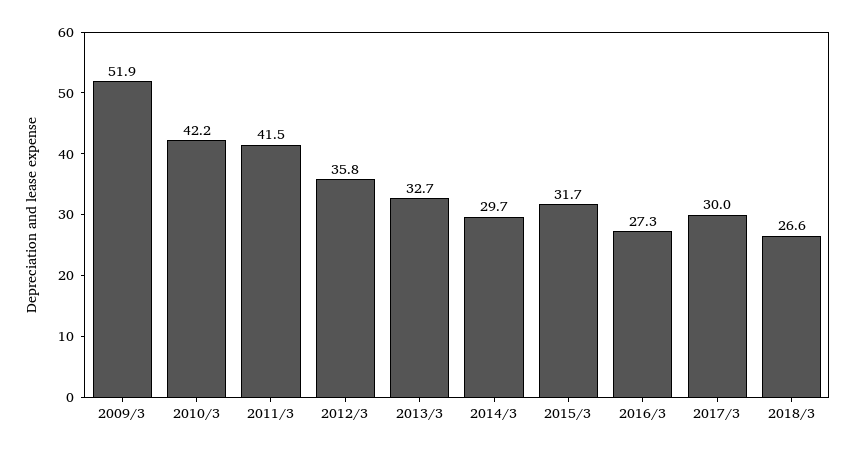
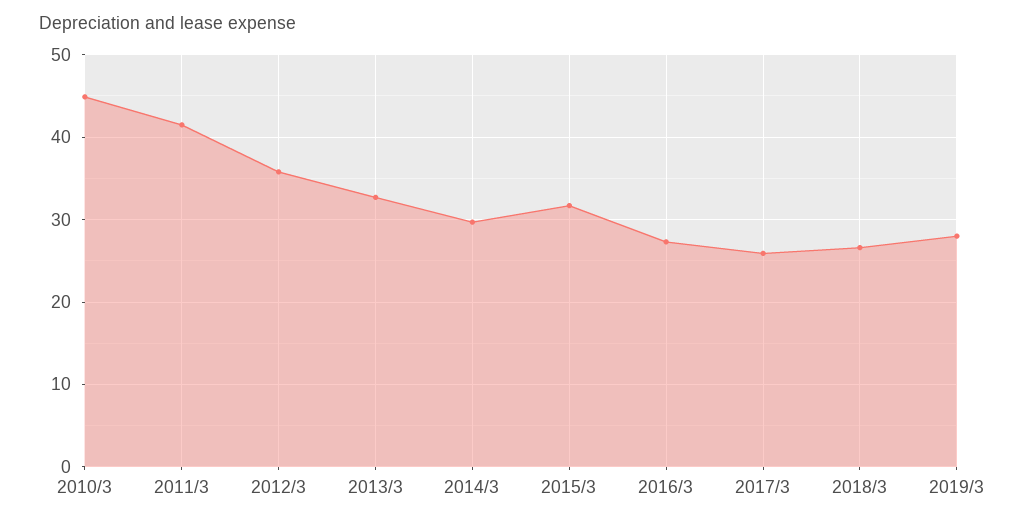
2009/3: 51.9 -> none
2010/3: 42.2 -> 45
2017/3: 30 -> 26
2019/3: none -> 28

